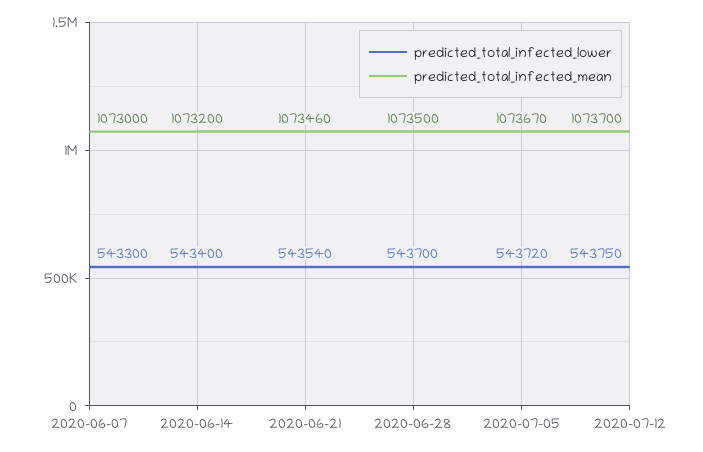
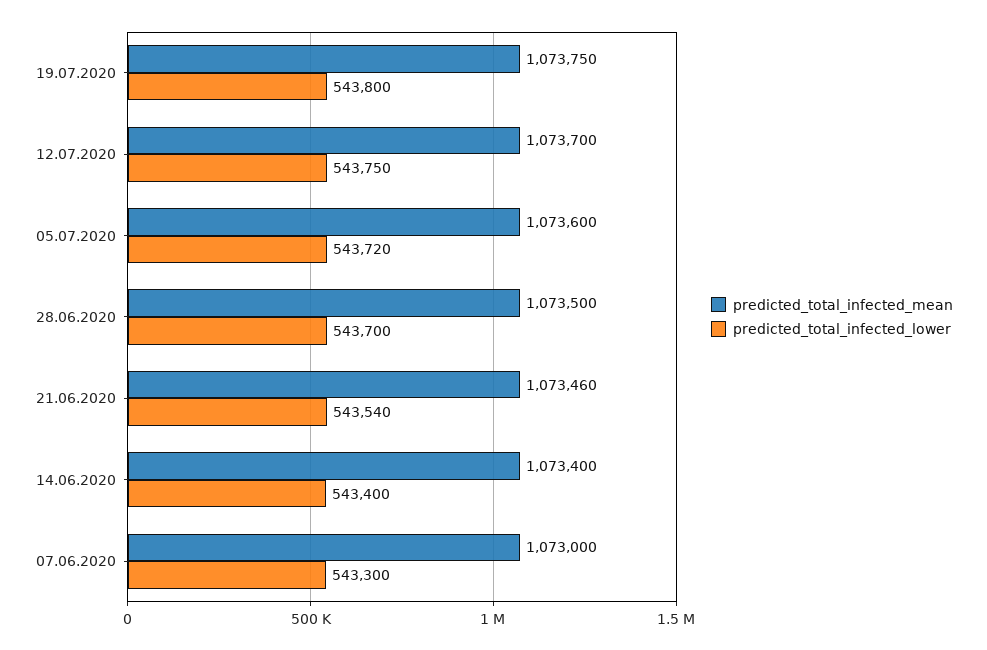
predicted_total_infected_mean, 2020-06-14: 1073200 -> 1073400
predicted_total_infected_mean, 2020-07-05: 1073670 -> 1073600
predicted_total_infected_mean, 19.07.2020: none -> 1073750
predicted_total_infected_lower, 19.07.2020: none -> 543800

